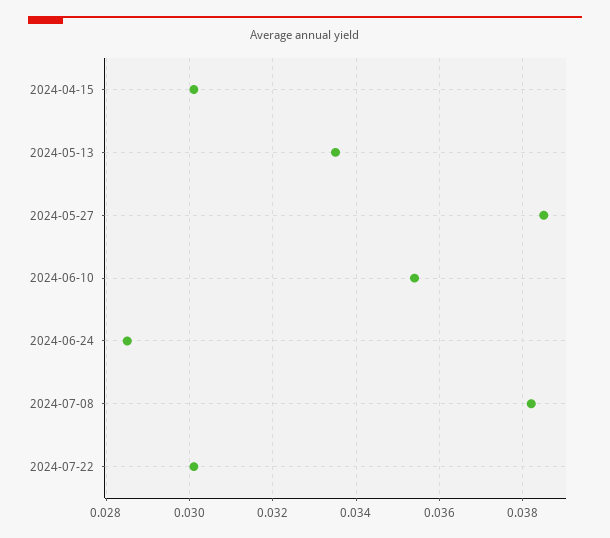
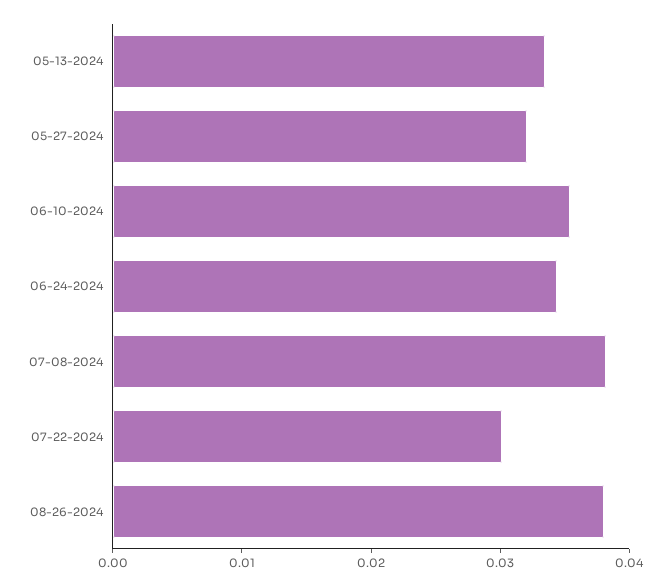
2024-04-15: 0.03 -> none
2024-05-27: 0.0385 -> 0.032
2024-06-24: 0.0285 -> 0.034
08-26-2024: none -> 0.038

